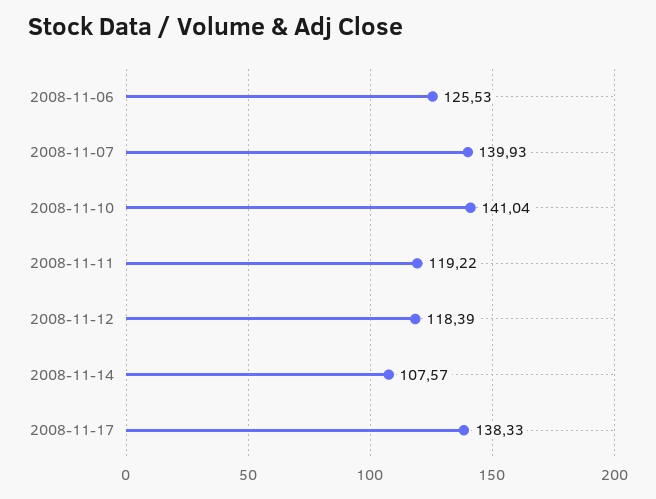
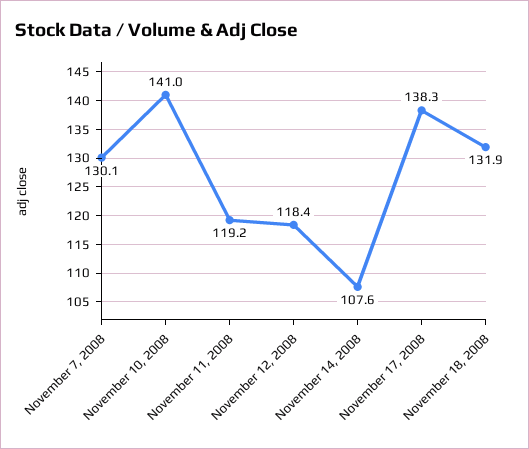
2008-11-06: 125.53 -> none
2008-11-07: 139.93 -> 130.1
November 18, 2008: none -> 131.9

